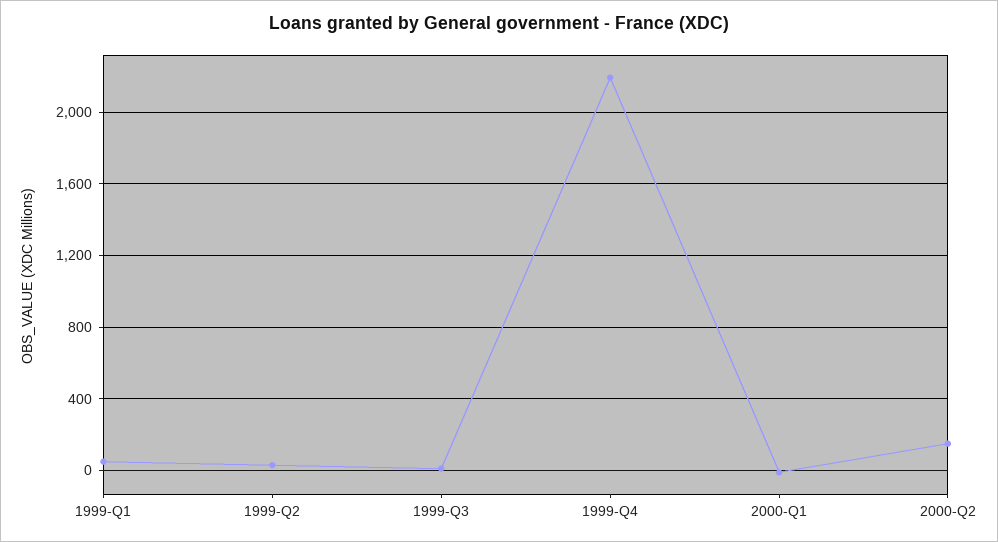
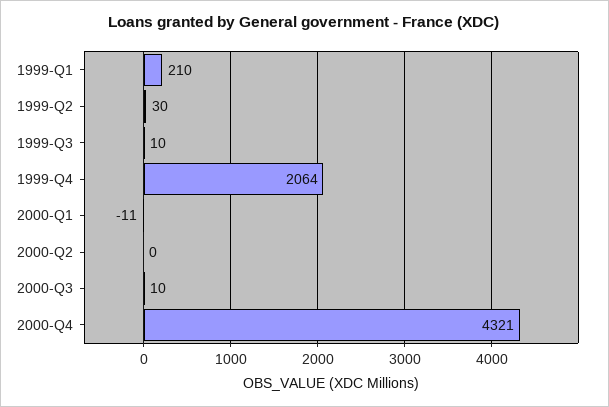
1999-Q1: 50 -> 210
1999-Q4: 2200 -> 2064
2000-Q2: 150 -> 0
2000-Q3: none -> 10
2000-Q4: none -> 4321

